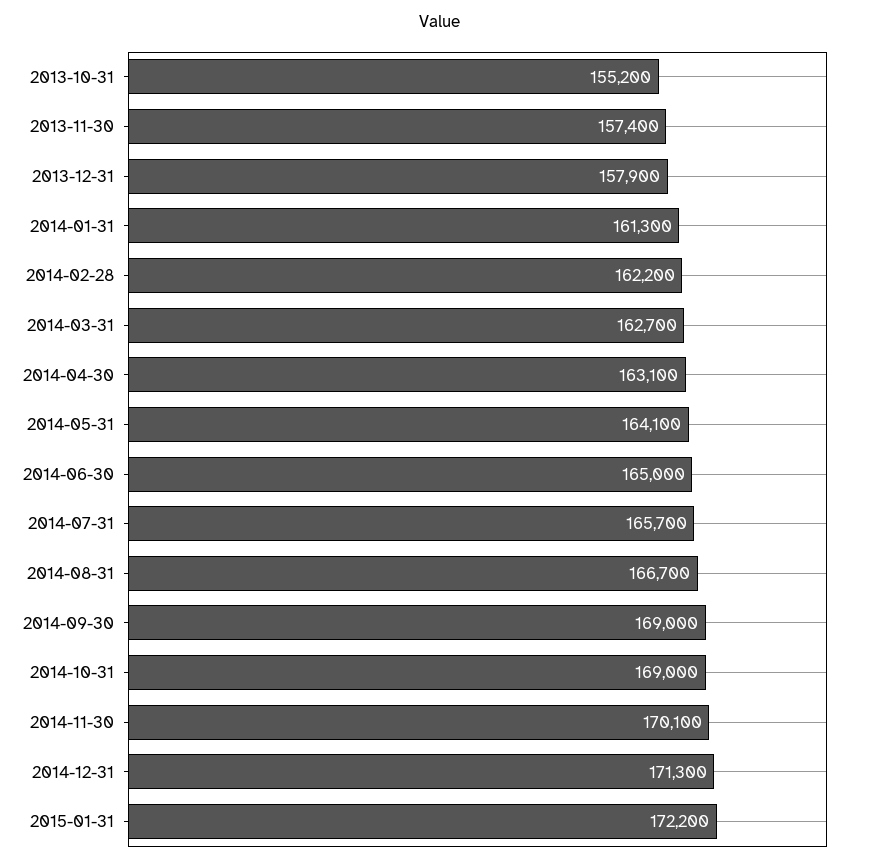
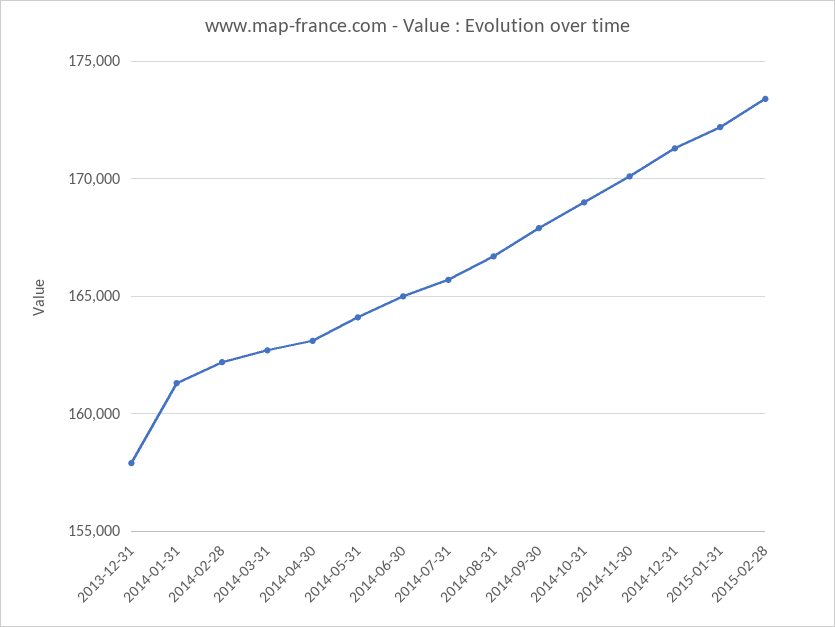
2013-10-31: 155200 -> none
2013-11-30: 157400 -> none
2014-09-30: 169000 -> 168000
2015-02-28: none -> 173500

